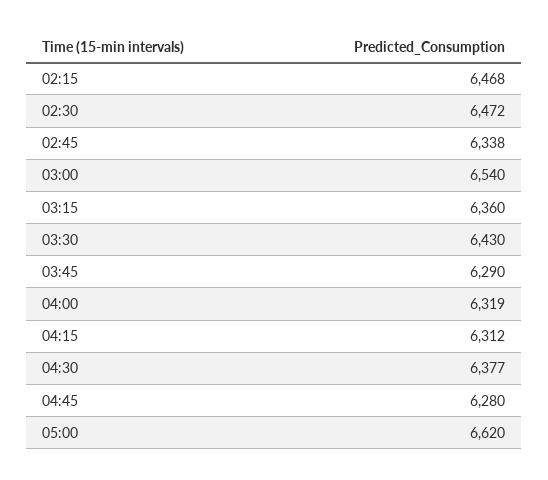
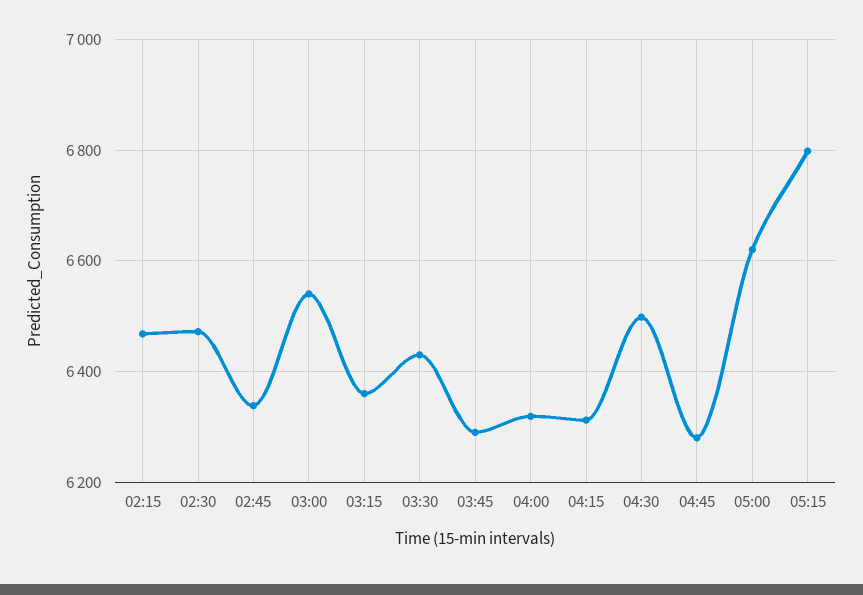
04:30: 6377 -> 6500
05:15: none -> 6800

